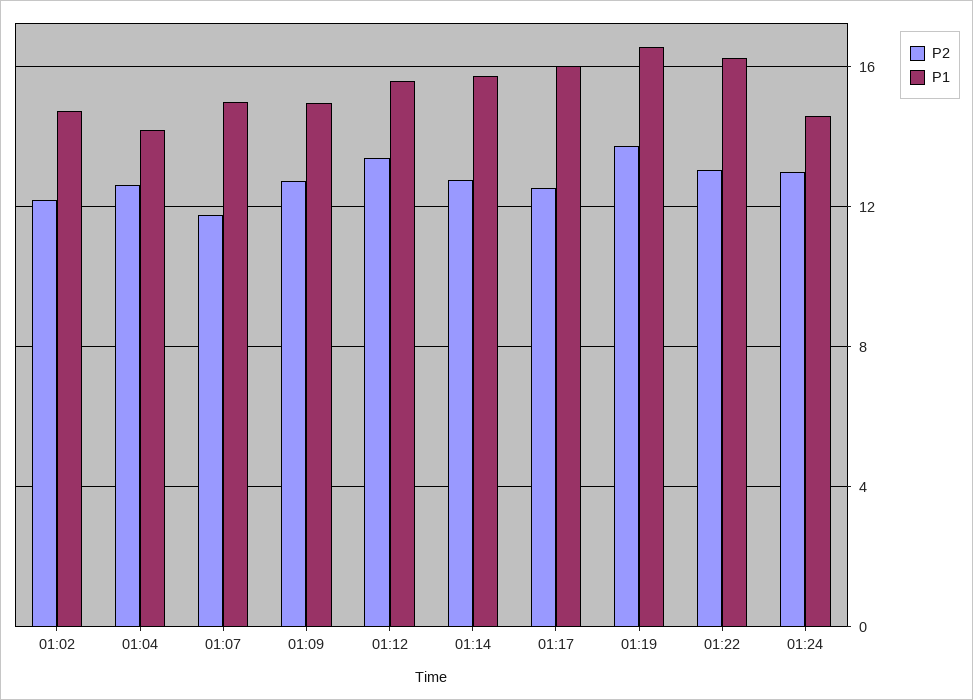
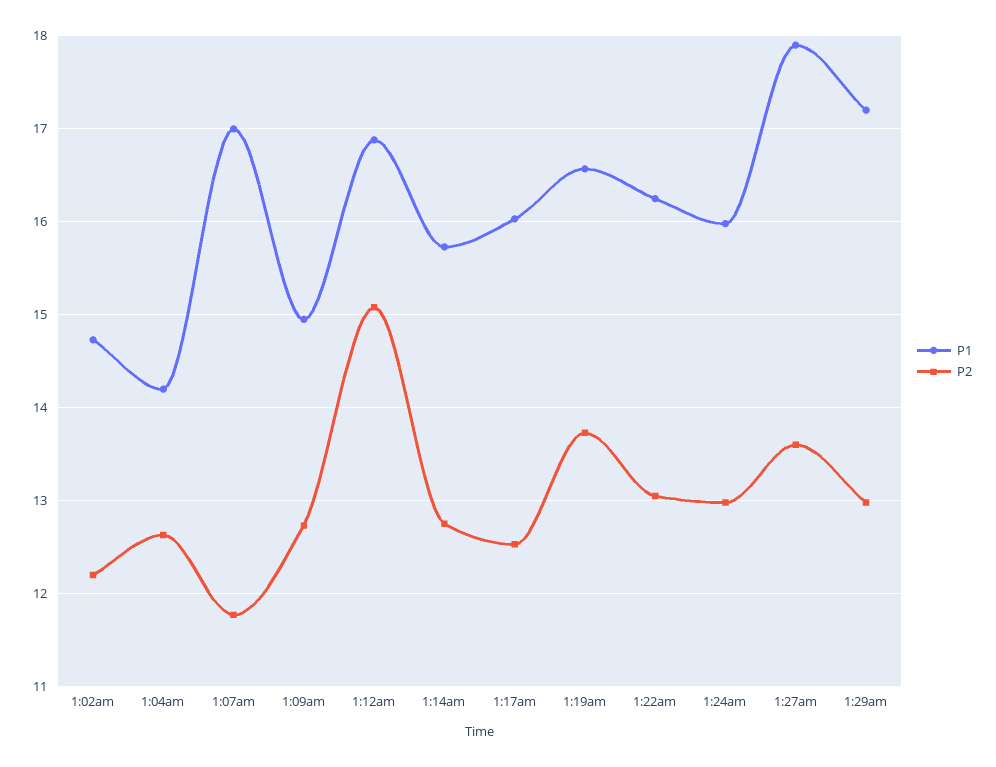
P1, 01:07: 15 -> 17
P2, 01:12: 13.5 -> 15.1
P1, 01:12: 15.5 -> 16.9
P1, 01:24: 14.5 -> 16
P1, 1:27am: none -> 17.9
P2, 1:27am: none -> 13.6
P1, 1:29am: none -> 17.2
P2, 1:29am: none -> 13

